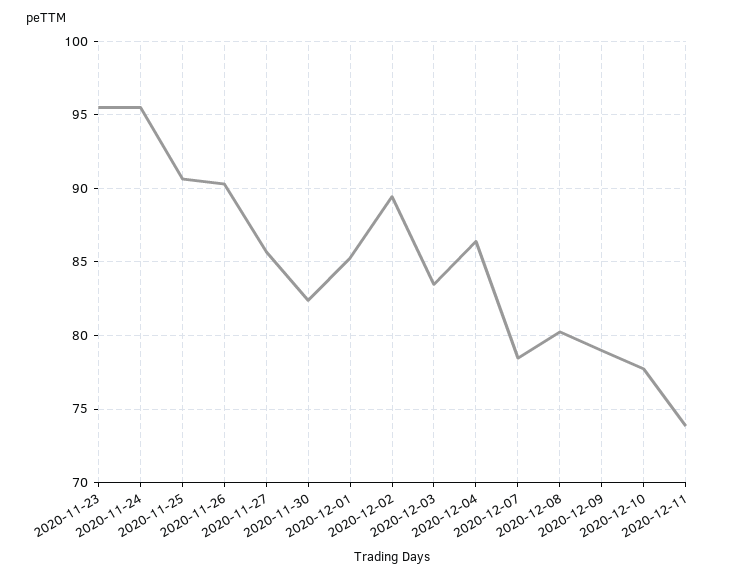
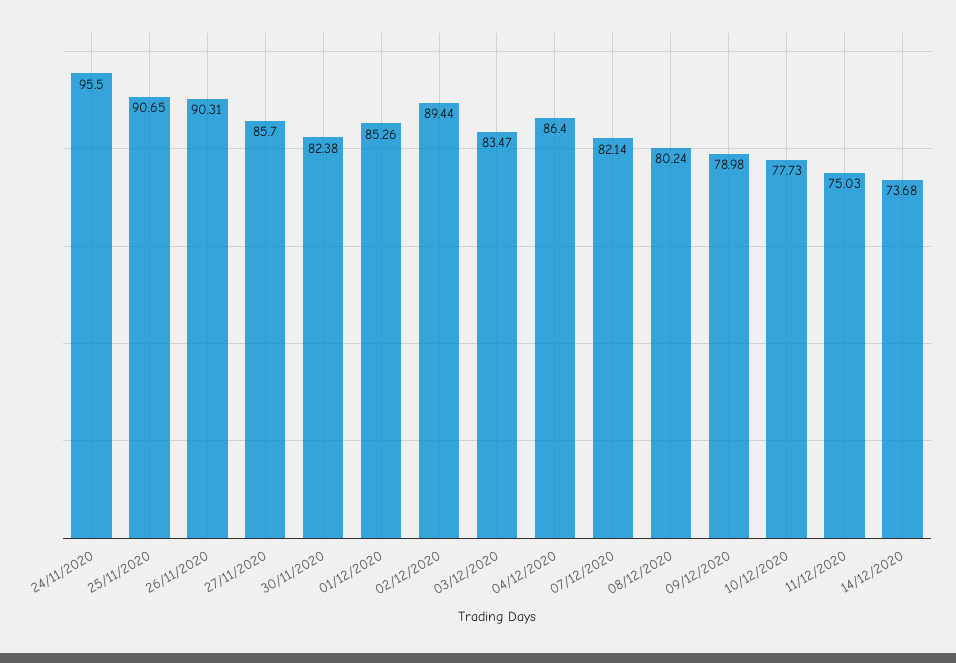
2020-11-23: 95.5 -> none
2020-12-07: 78.5 -> 82.14
2020-12-11: 74 -> 75.03
14/12/2020: none -> 73.68

